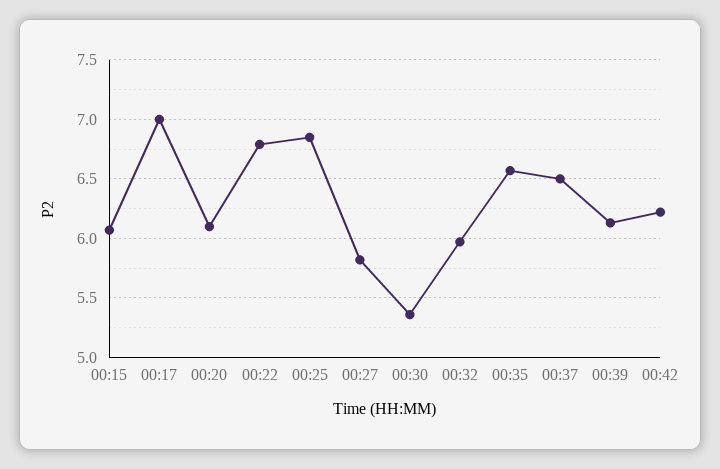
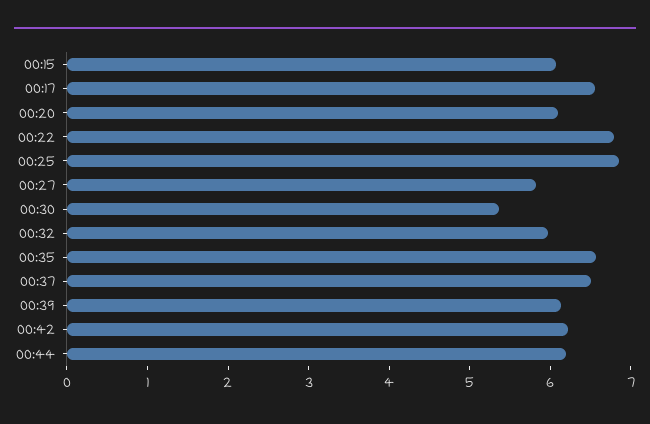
00:17: 7 -> 6.6
00:44: none -> 6.2

